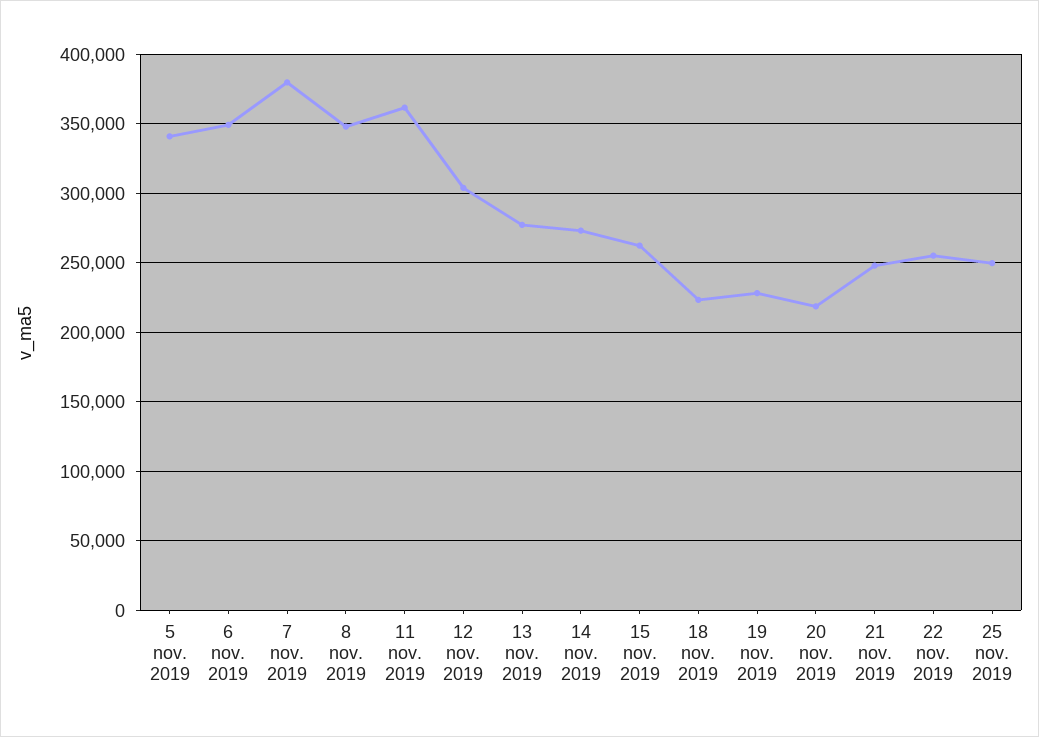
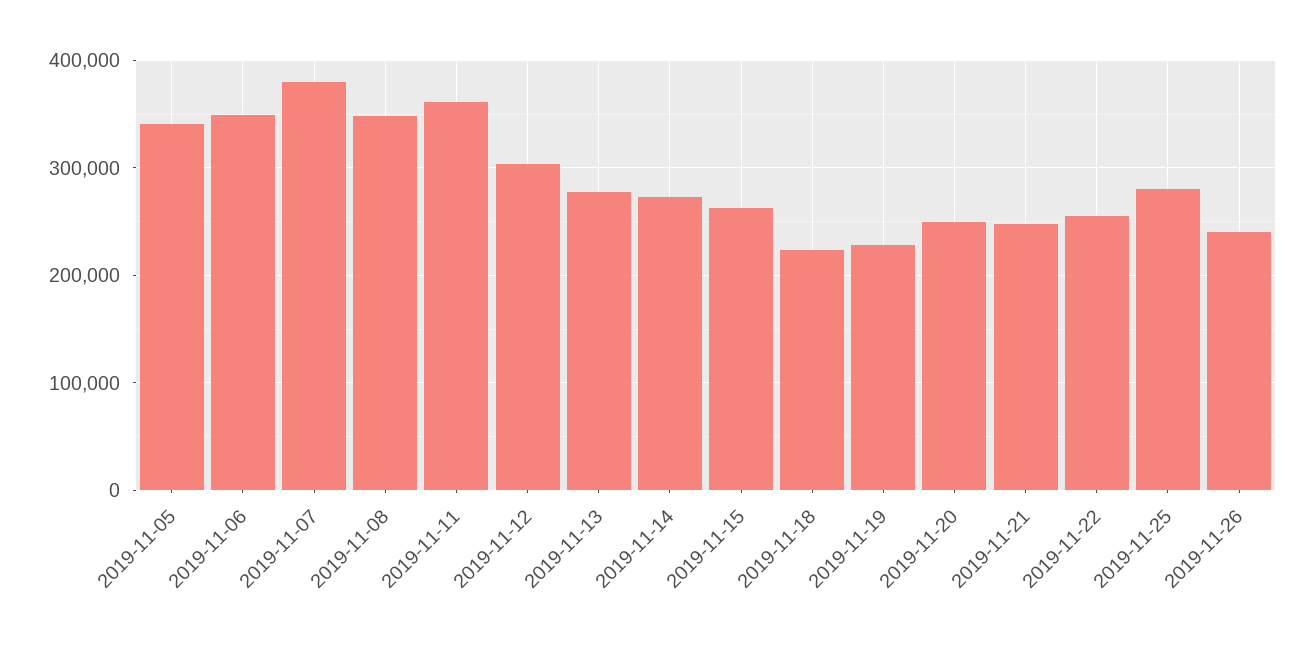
20 nov. 2019: 220000 -> 250000
25 nov. 2019: 250000 -> 280000
2019-11-26: none -> 240000

